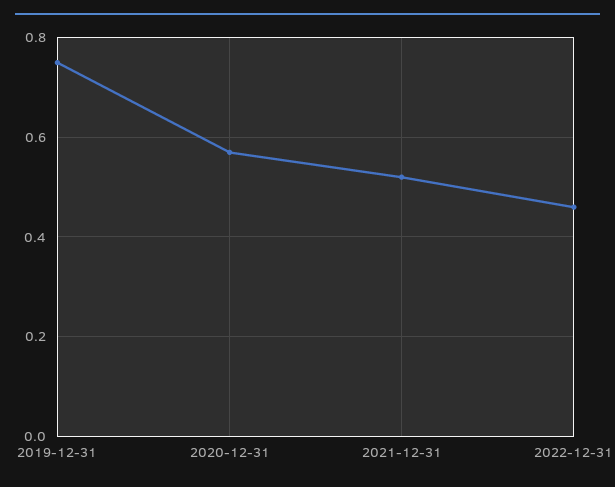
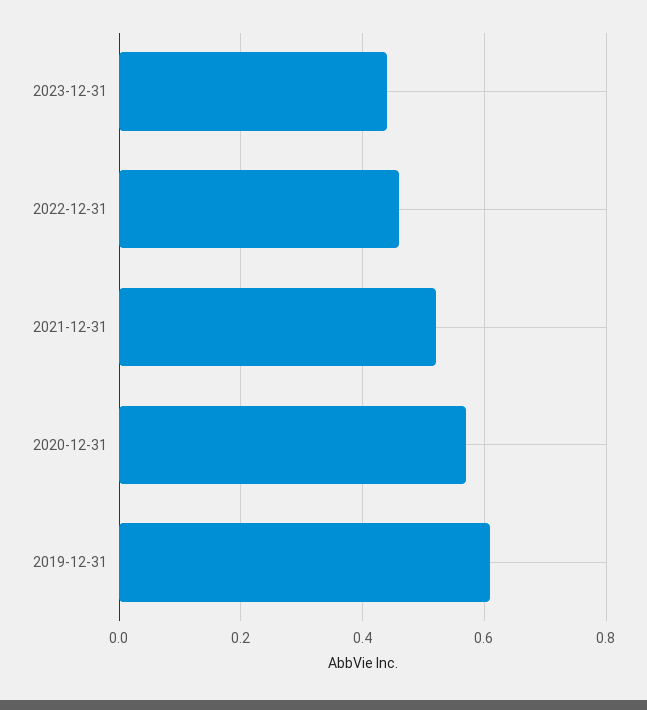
2019-12-31: 0.75 -> 0.6
2023-12-31: none -> 0.45

